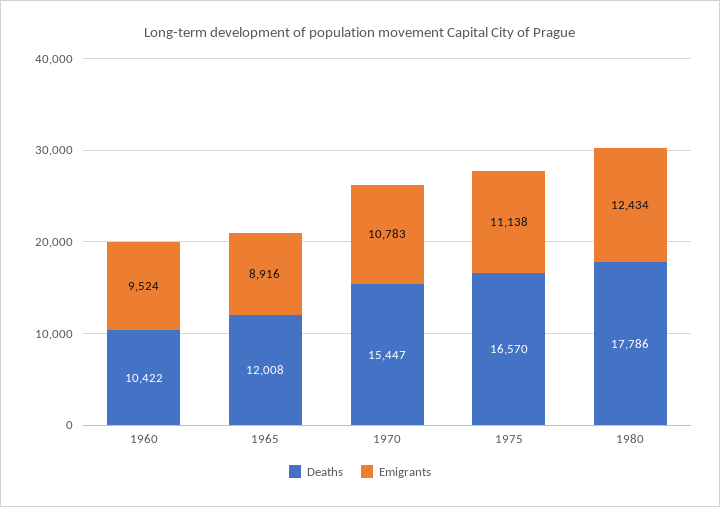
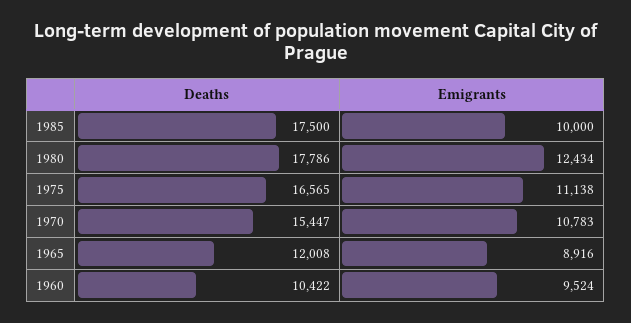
Deaths, 1975: 16570 -> 16565
Deaths, 1985: none -> 17500
Emigrants, 1985: none -> 10000

